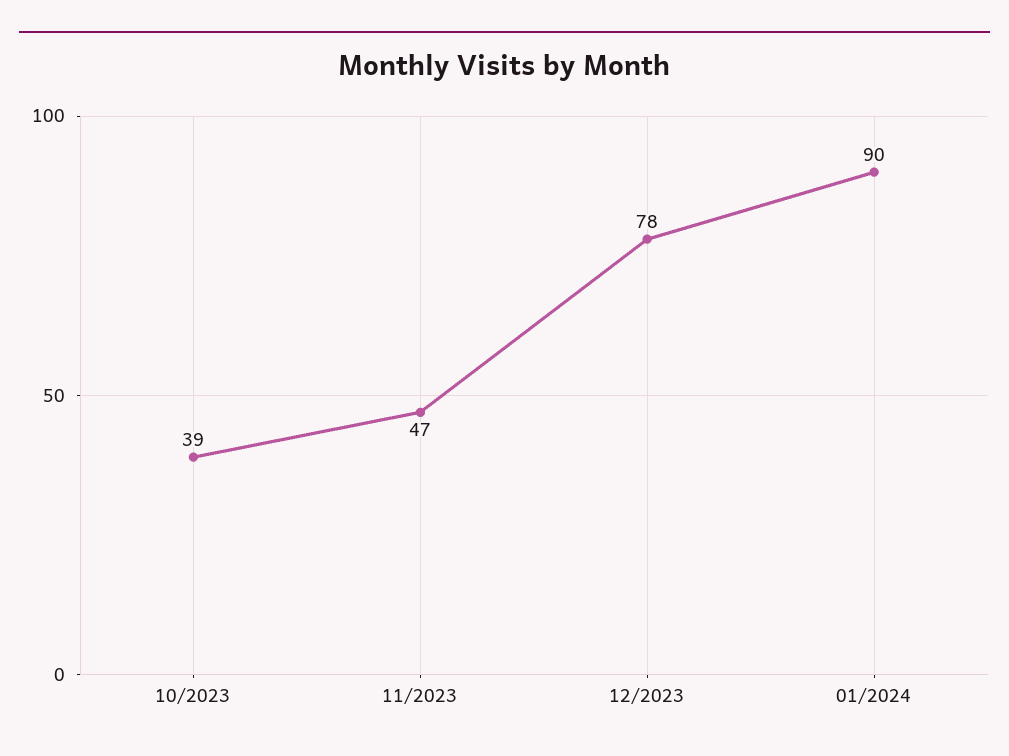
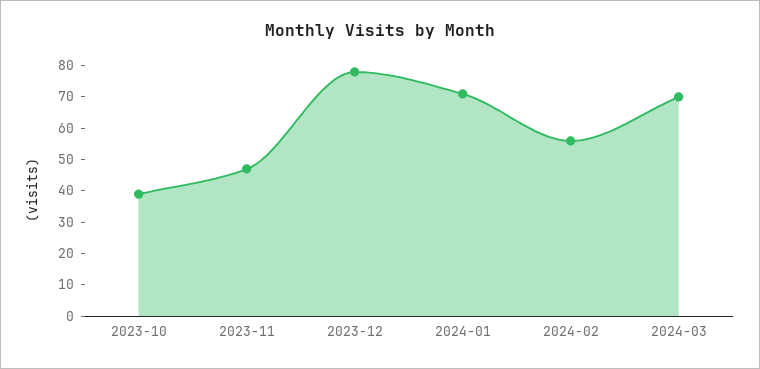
01/2024: 90 -> 70
2024-02: none -> 55
2024-03: none -> 70

